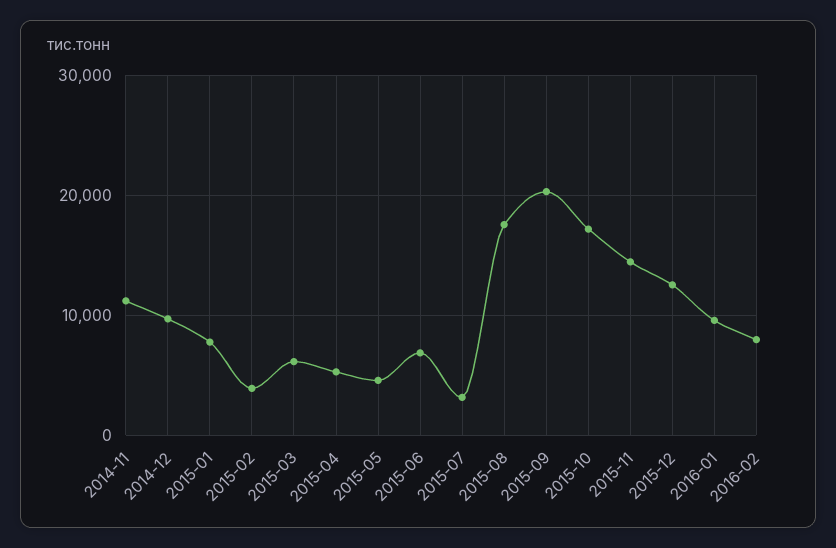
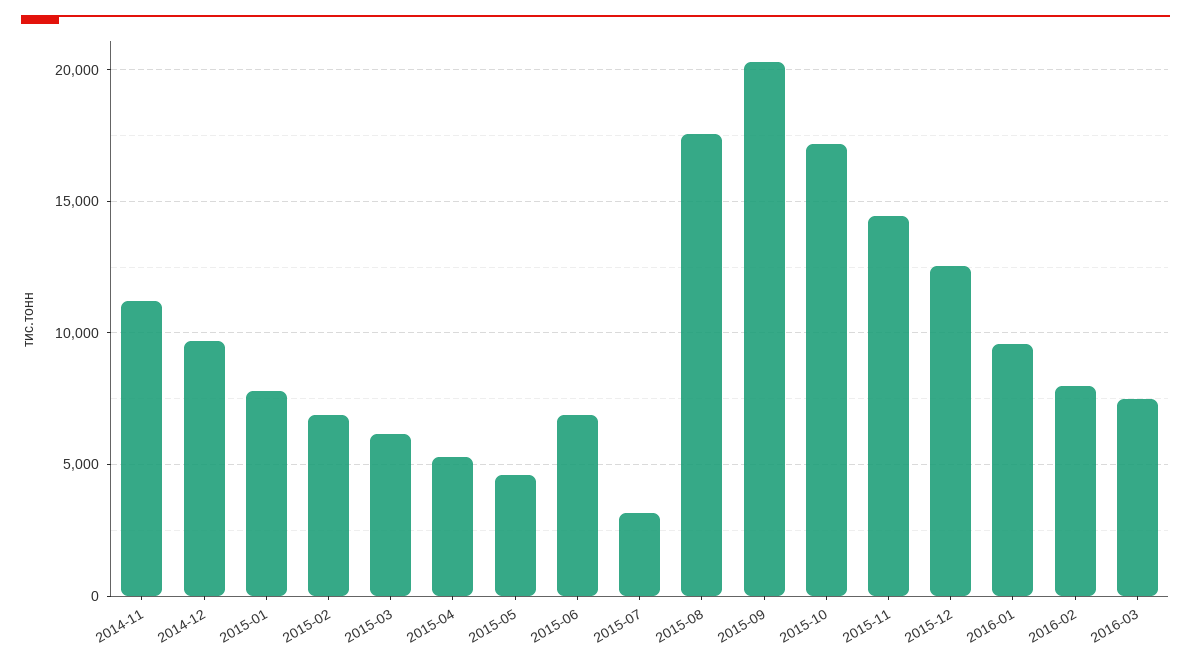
2015-02: 4000 -> 7000
2016-03: none -> 7500

